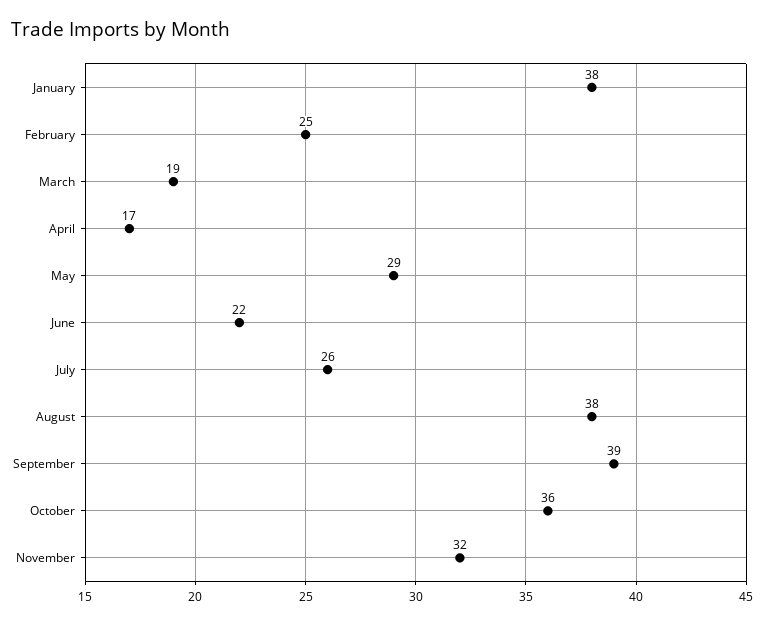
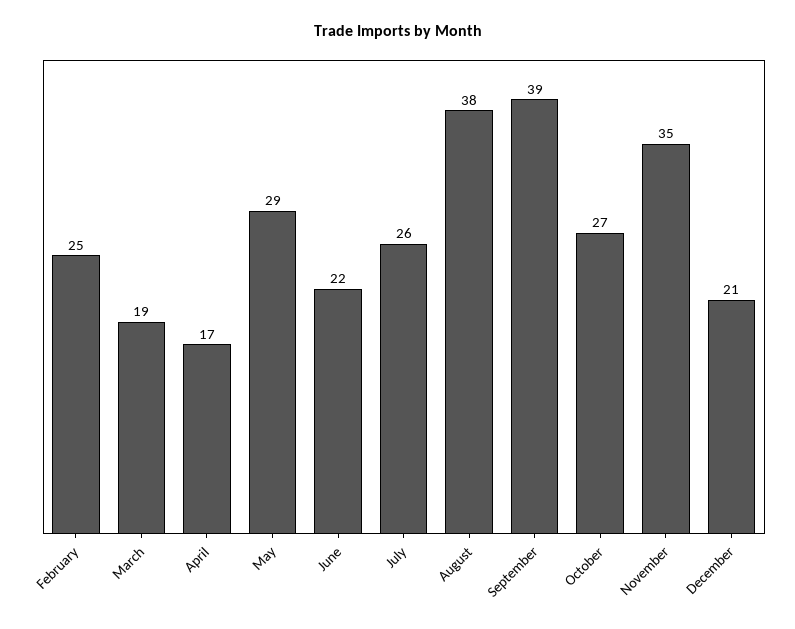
January: 38 -> none
October: 36 -> 27
November: 32 -> 35
December: none -> 21

